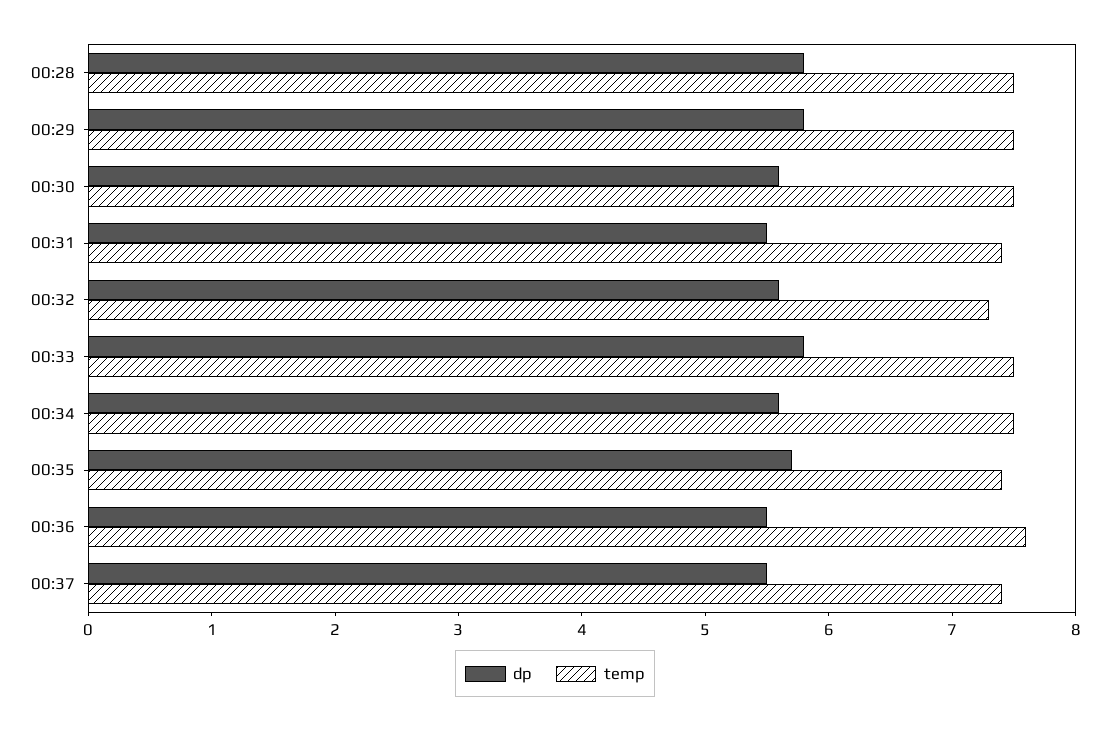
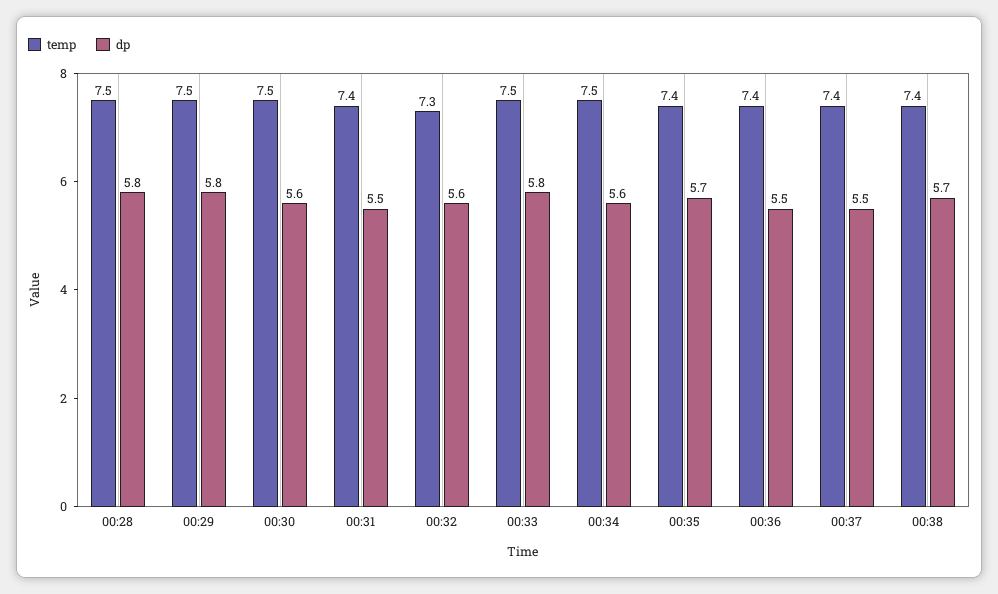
temp, 00:36: 7.6 -> 7.4
temp, 00:38: none -> 7.4
dp, 00:38: none -> 5.7

